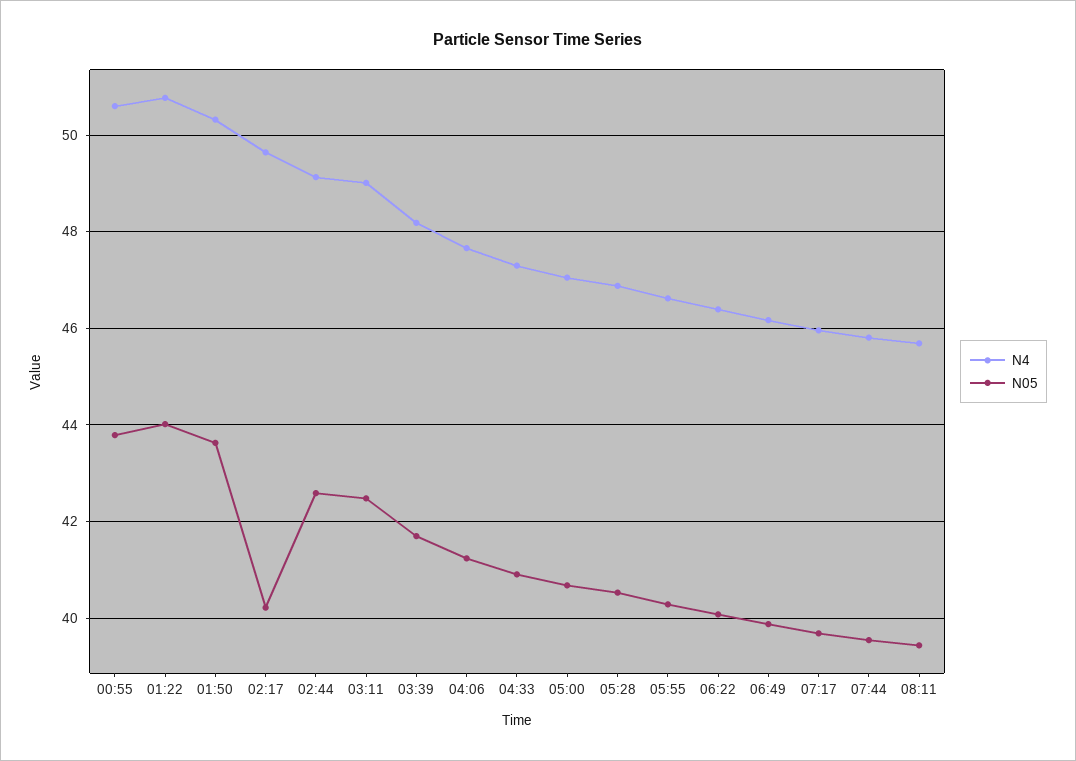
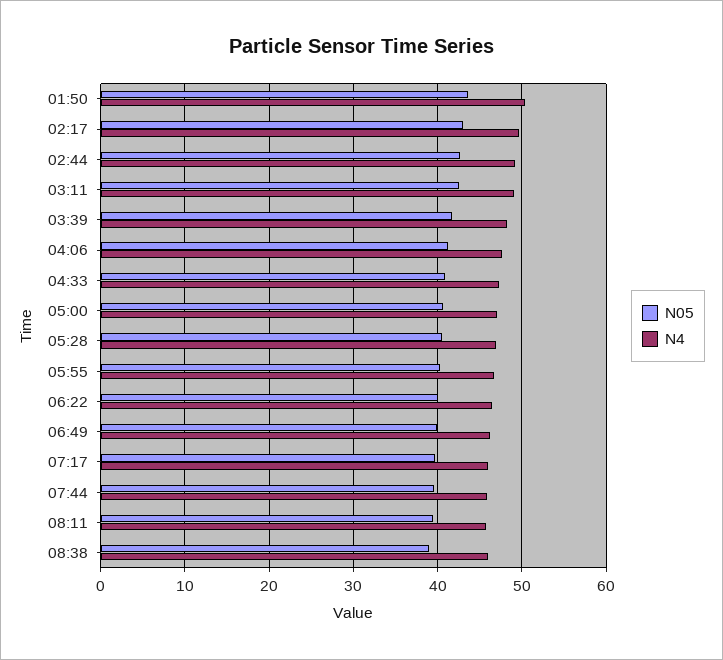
N4, 00:55: 50.6 -> none
N05, 00:55: 43.8 -> none
N4, 01:22: 50.8 -> none
N05, 01:22: 44 -> none
N05, 02:17: 40.2 -> 43
N05, 08:38: none -> 39
N4, 08:38: none -> 46

